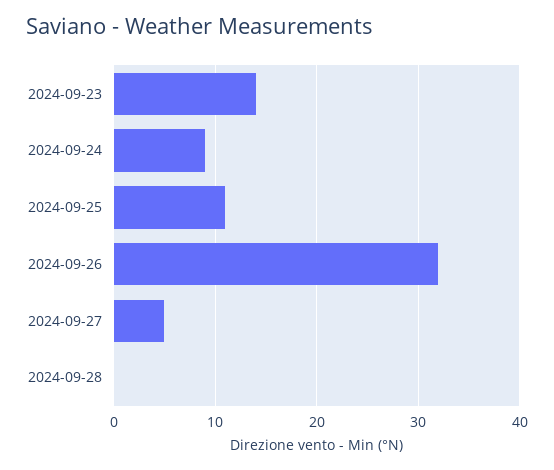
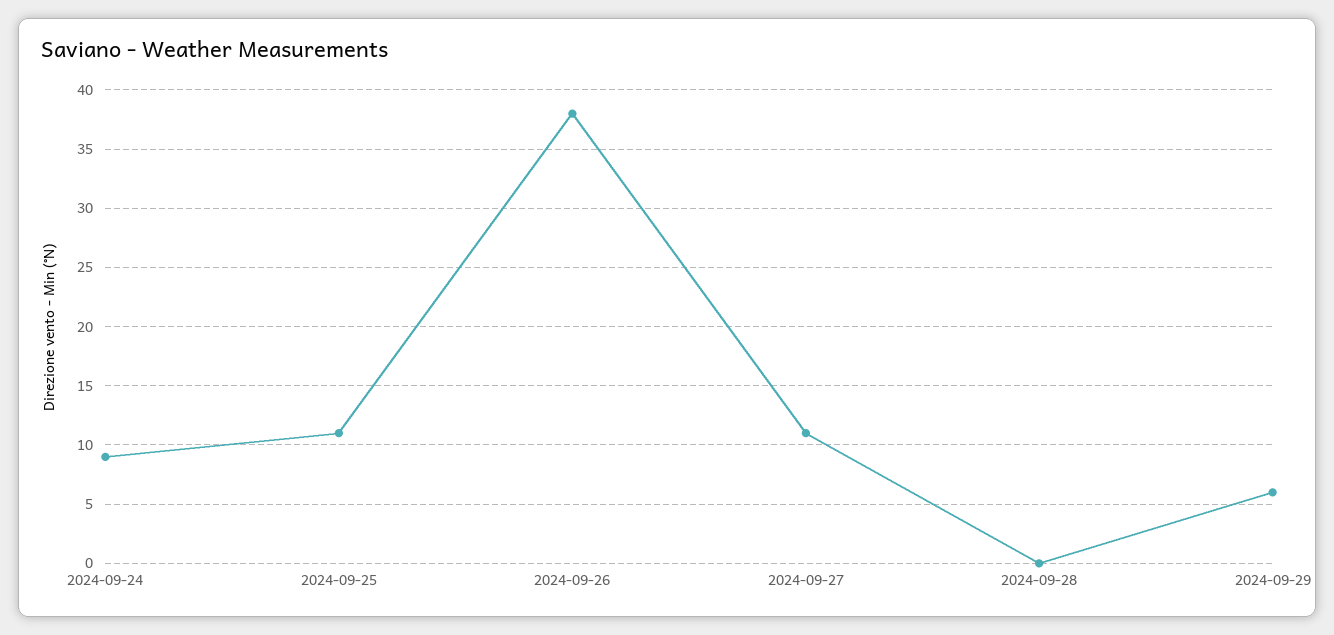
2024-09-23: 14 -> none
2024-09-26: 32 -> 38
2024-09-27: 5 -> 11
2024-09-29: none -> 6

